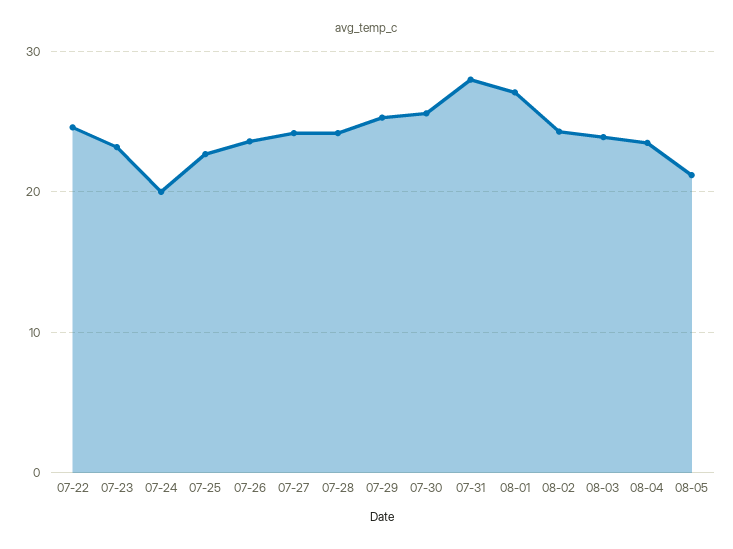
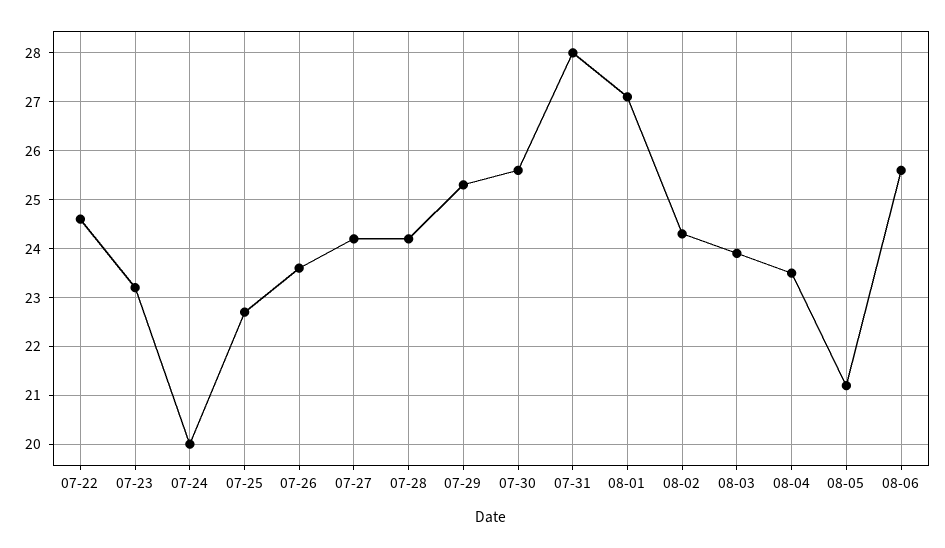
08-06: none -> 25.5

